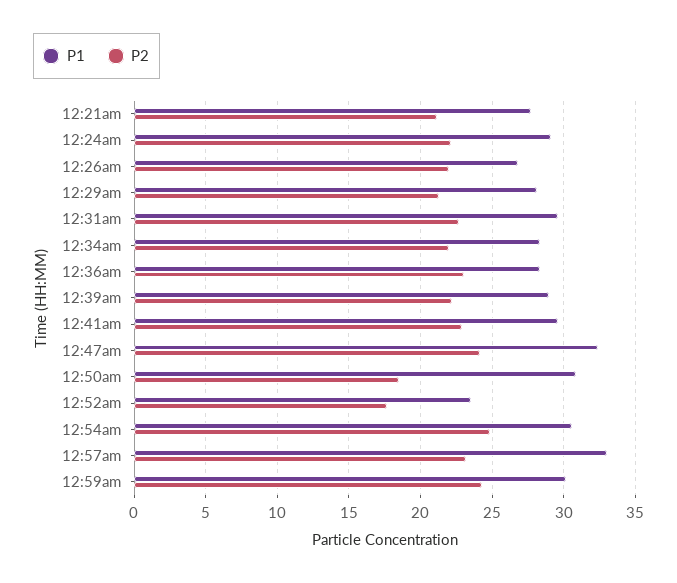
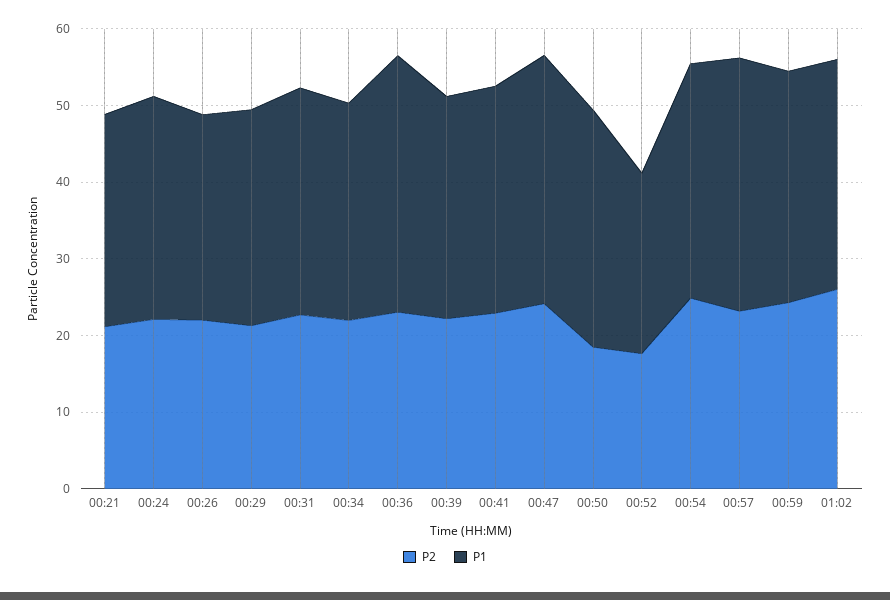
P1, 12:36am: 28.5 -> 34
P2, 01:02: none -> 26
P1, 01:02: none -> 30

